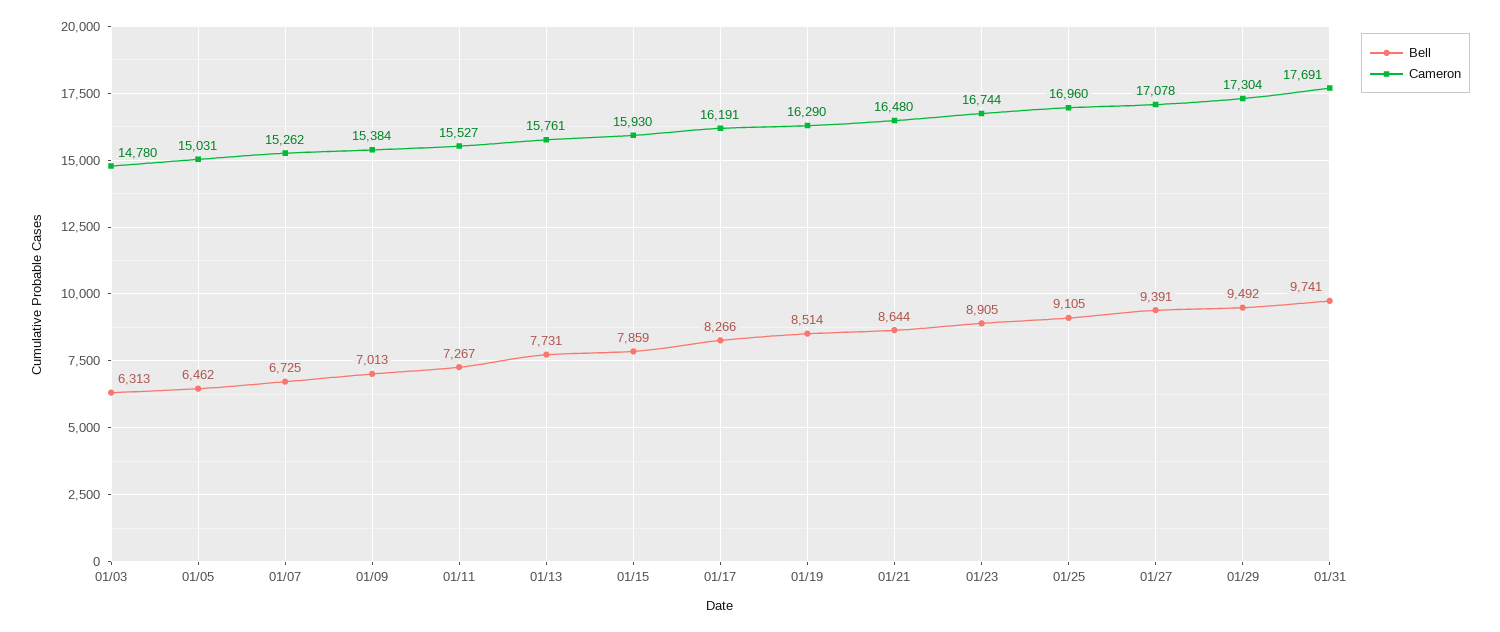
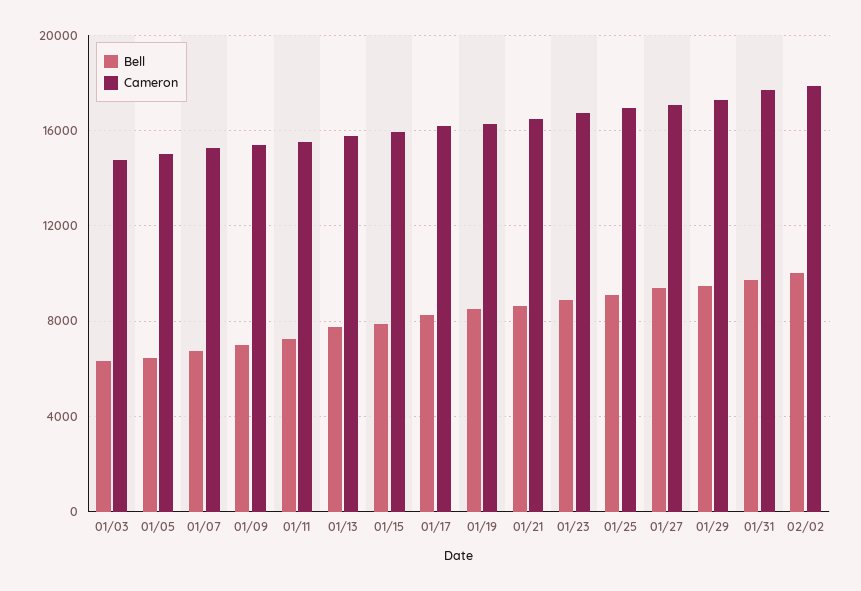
Bell, 02/02: none -> 10000
Cameron, 02/02: none -> 18000

